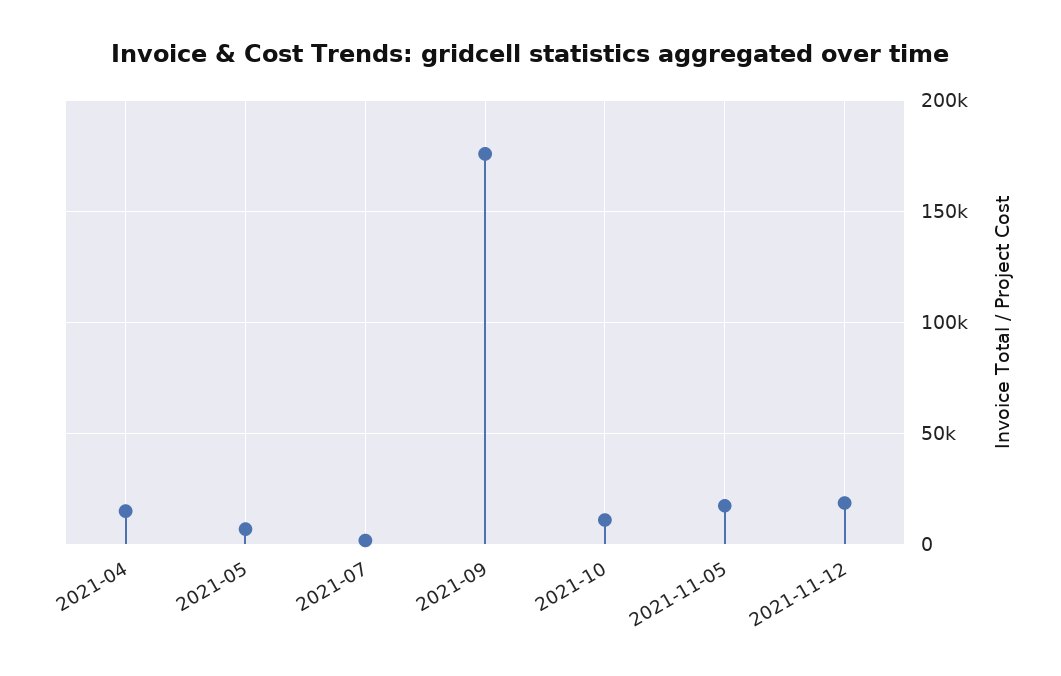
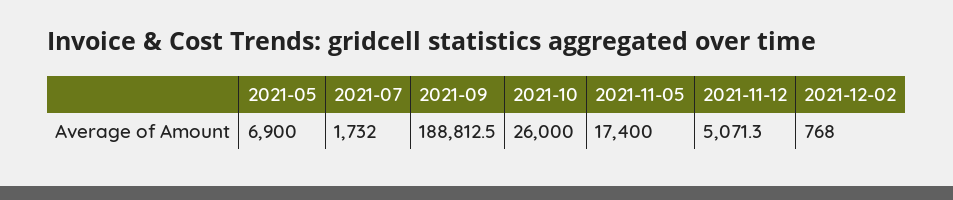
2021-04: 15000 -> none
2021-09: 175000 -> 188812.5
2021-10: 10000 -> 26000
2021-11-12: 20000 -> 5071.3
2021-12-02: none -> 768

